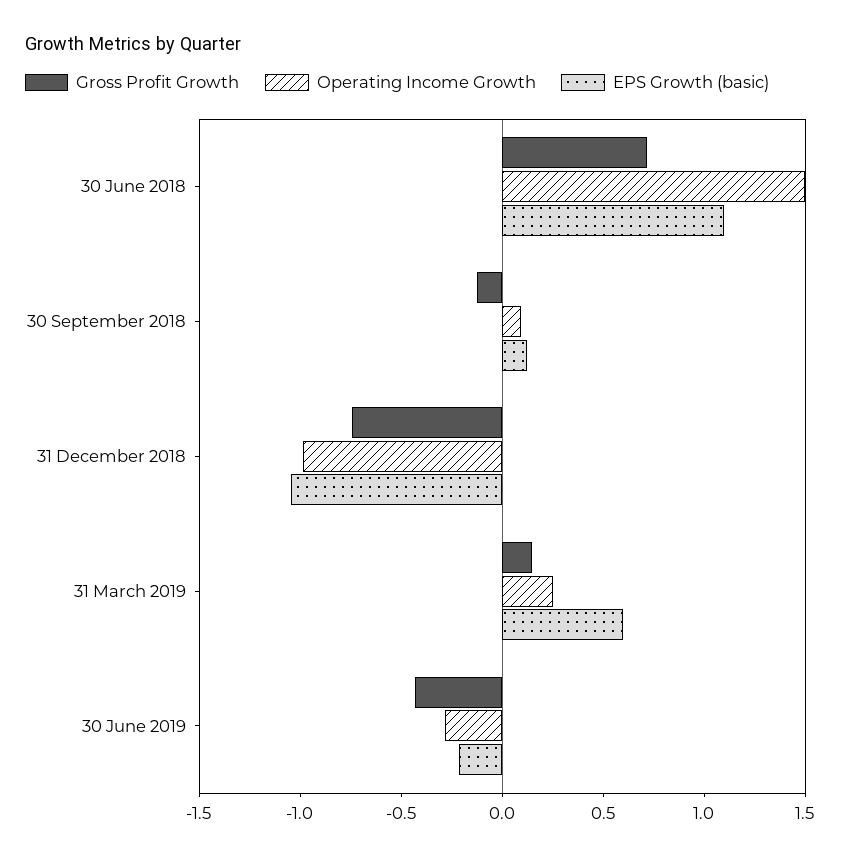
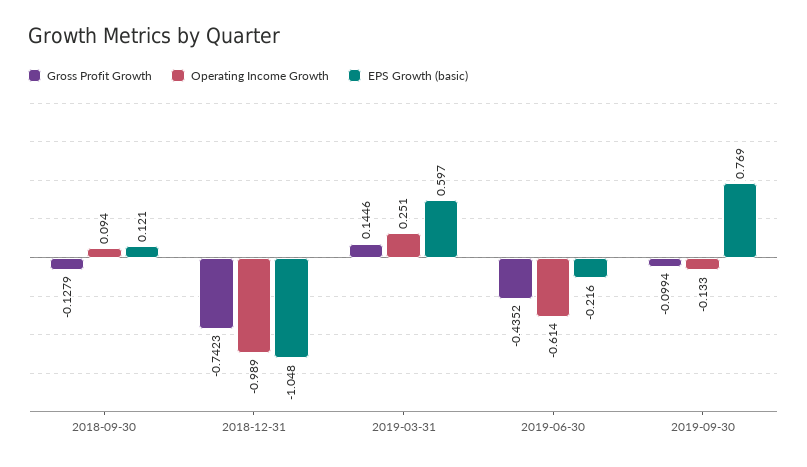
Gross Profit Growth, 30 June 2018: 0.7 -> none
Operating Income Growth, 30 June 2018: 1.5 -> none
EPS Growth (basic), 30 June 2018: 1.1 -> none
Operating Income Growth, 30 June 2019: -0.3 -> -0.614
Gross Profit Growth, 2019-09-30: none -> -0.0994
Operating Income Growth, 2019-09-30: none -> -0.133
EPS Growth (basic), 2019-09-30: none -> 0.769

